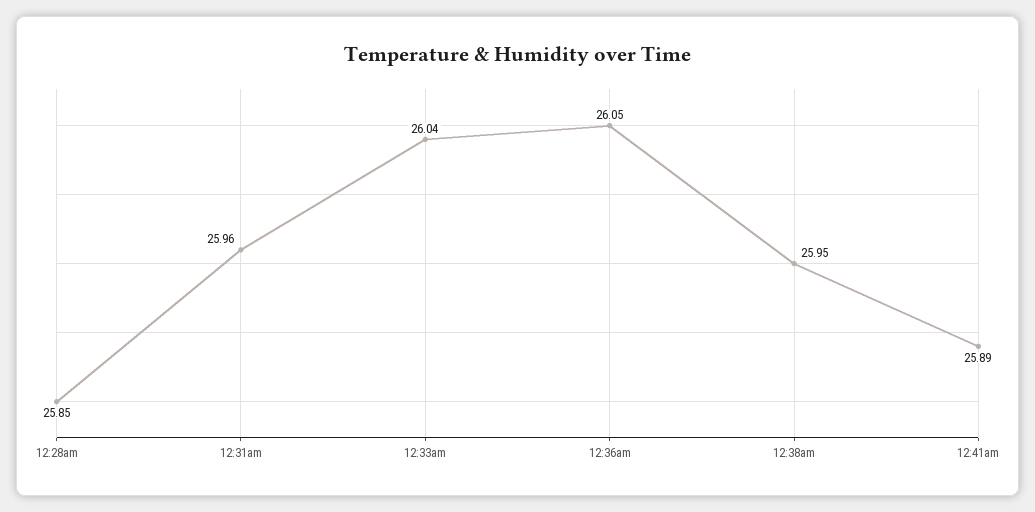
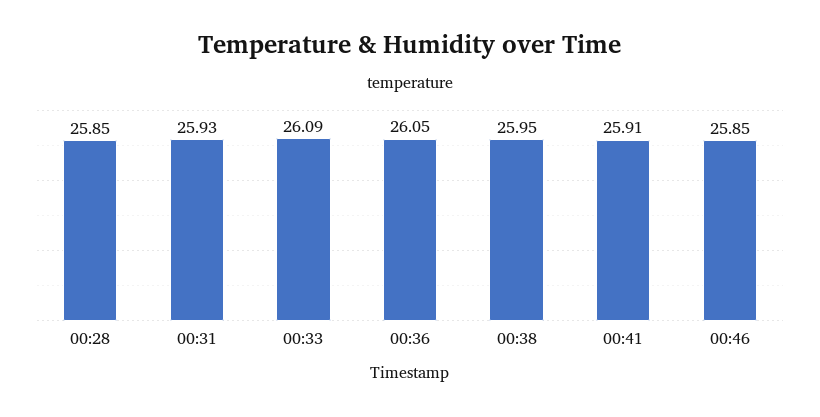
12:31am: 25.96 -> 25.93
12:33am: 26.04 -> 26.09
12:41am: 25.89 -> 25.91
00:46: none -> 25.85

